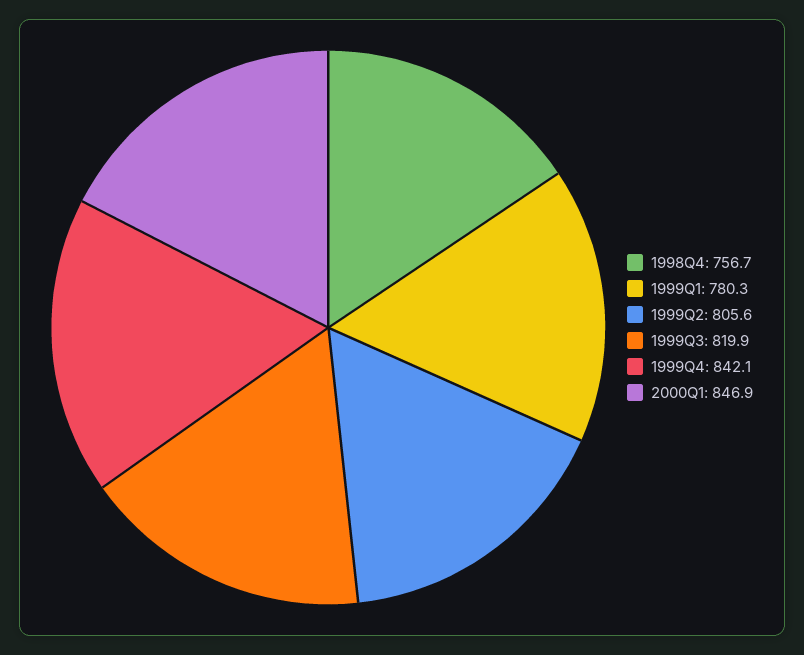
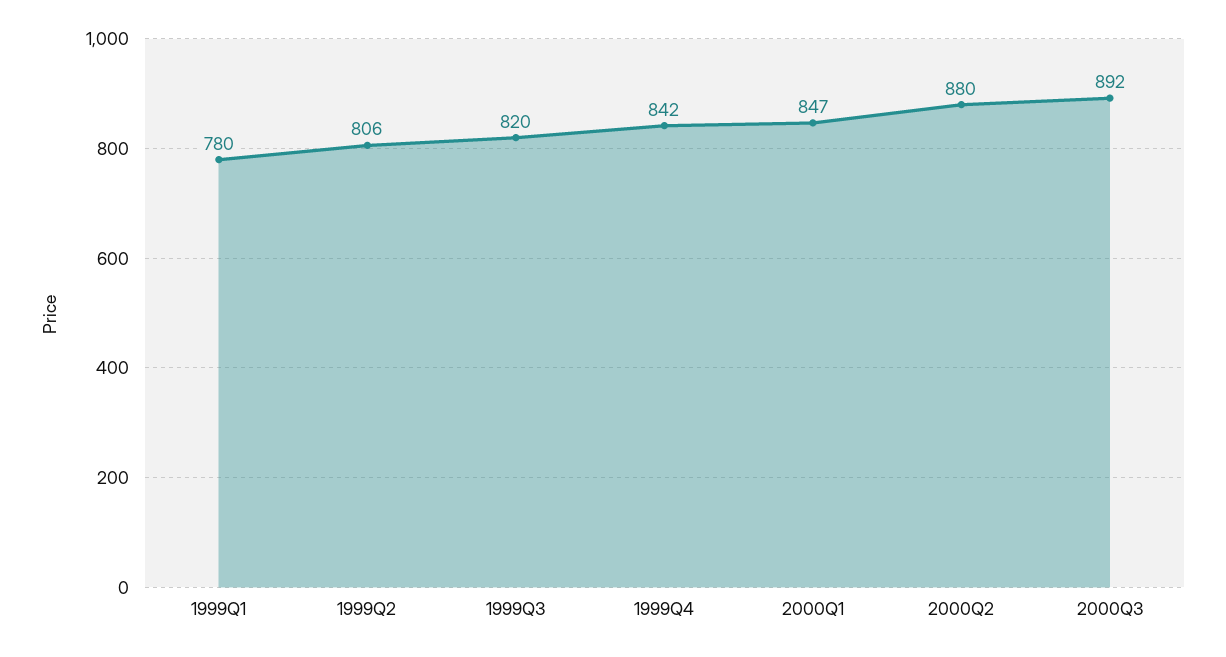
1998Q4: 756.7 -> none
2000Q2: none -> 880
2000Q3: none -> 892

